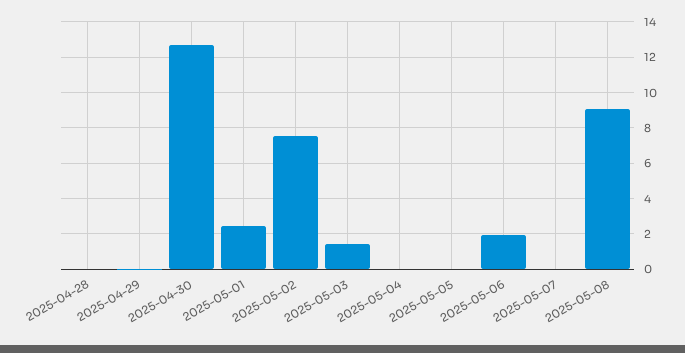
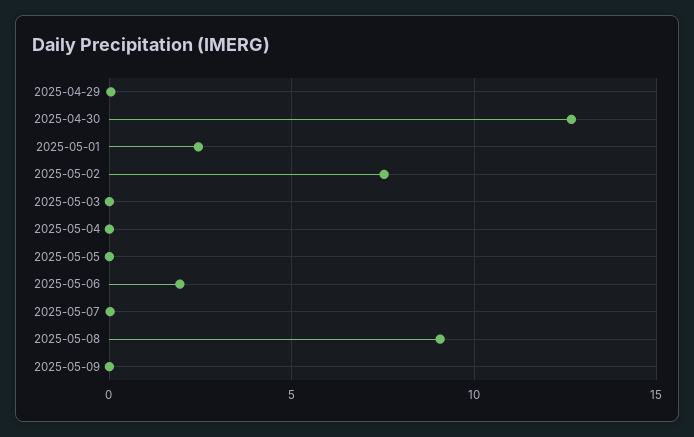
2025-04-28: 0 -> none
2025-05-03: 1.5 -> 0
2025-05-09: none -> 0

